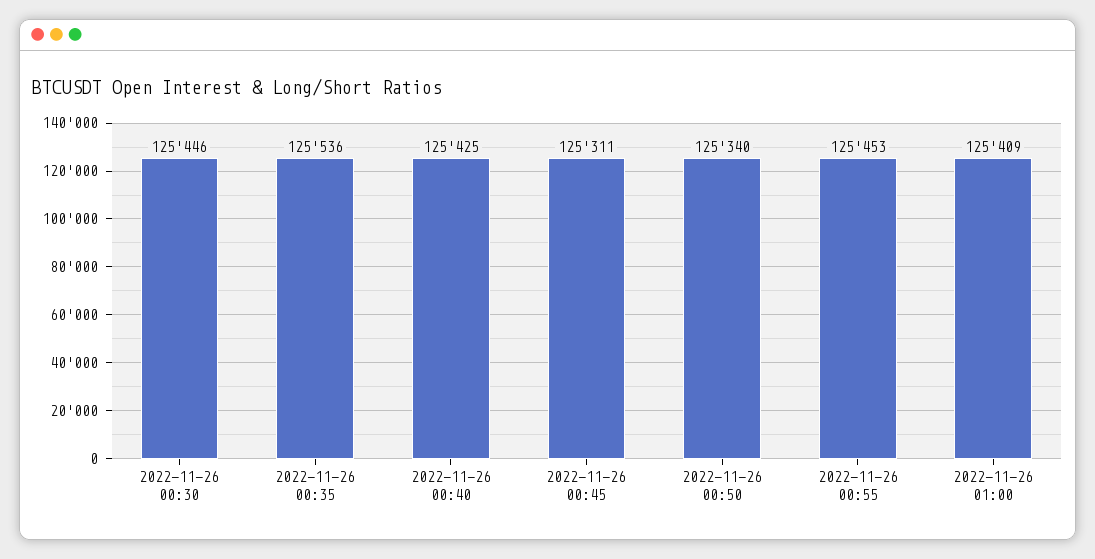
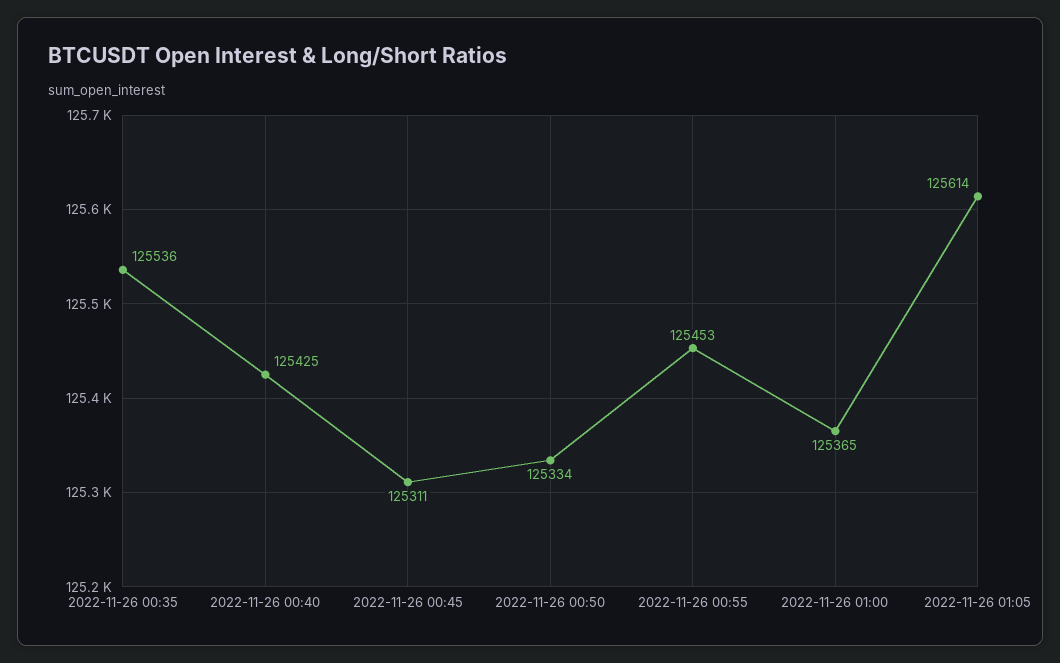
2022-11-26 00:30: 125446 -> none
2022-11-26 00:50: 125340 -> 125334
2022-11-26 01:00: 125409 -> 125365
2022-11-26 01:05: none -> 125614

